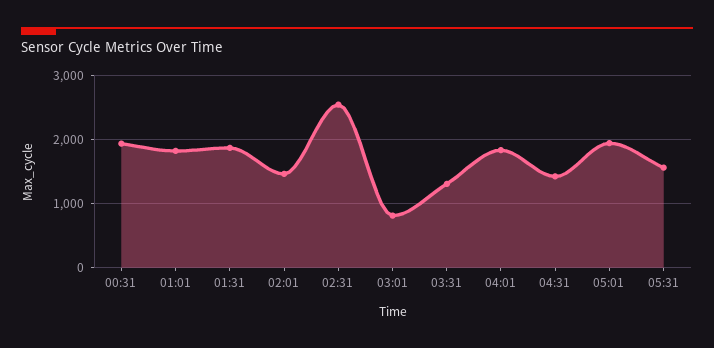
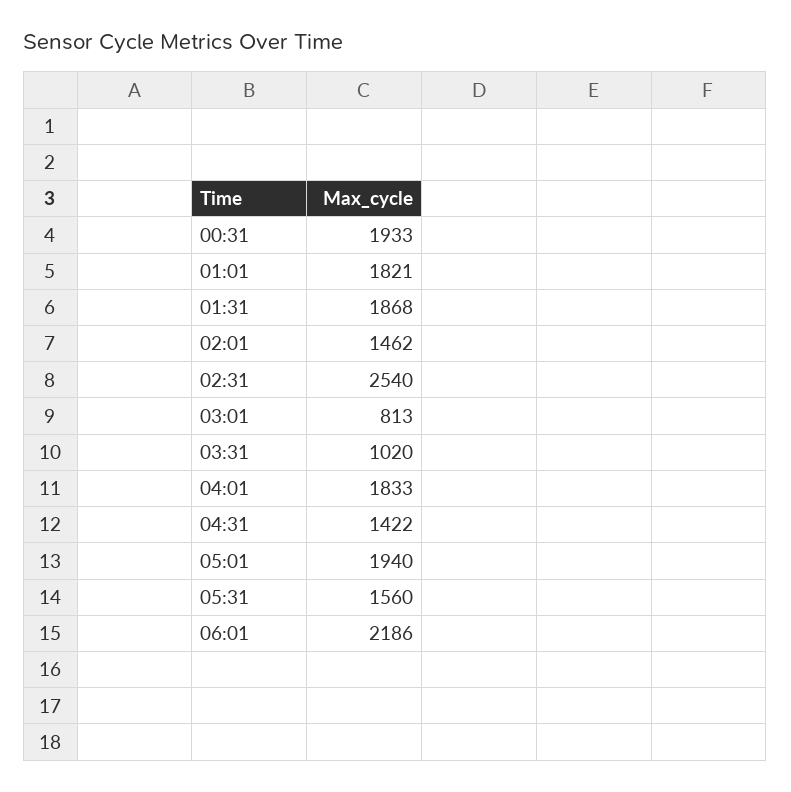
03:31: 1300 -> 1020
06:01: none -> 2186

